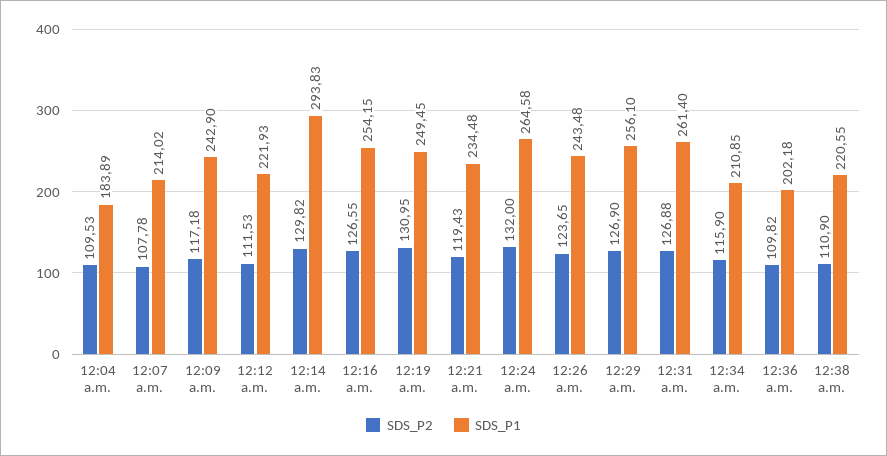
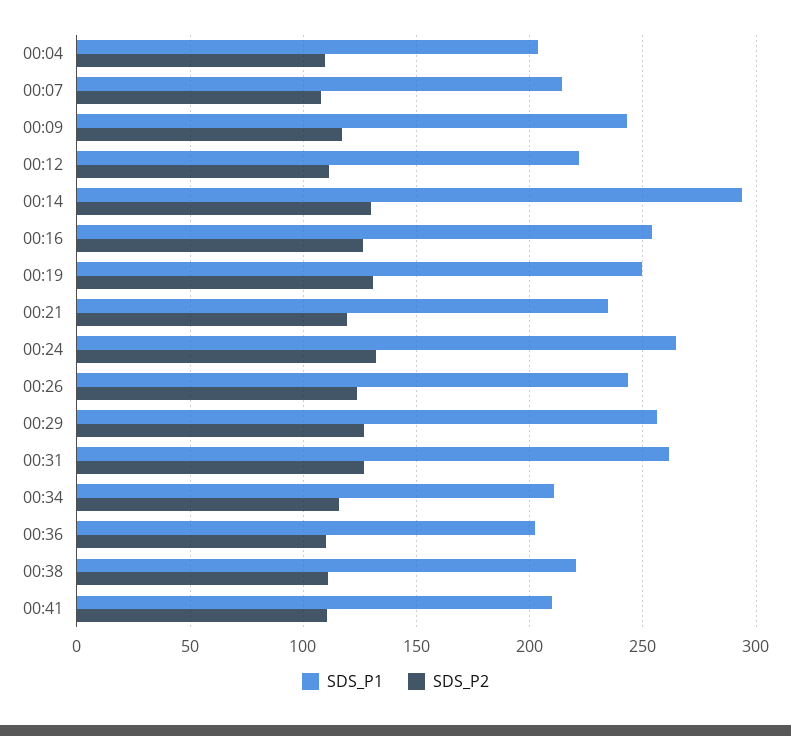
SDS_P1, 12:04 a.m.: 183.89 -> 205
SDS_P1, 00:41: none -> 210
SDS_P2, 00:41: none -> 110

